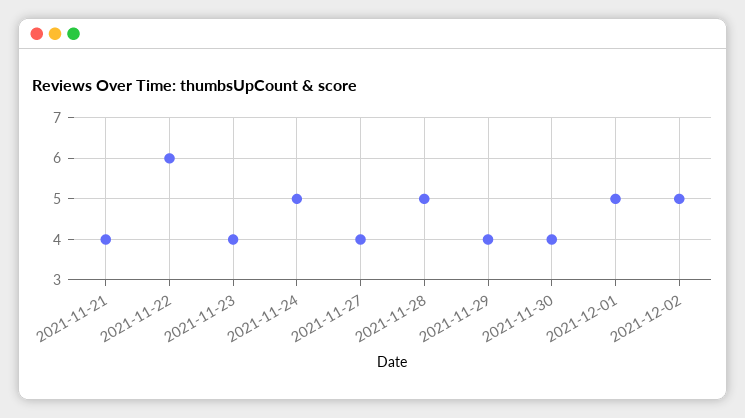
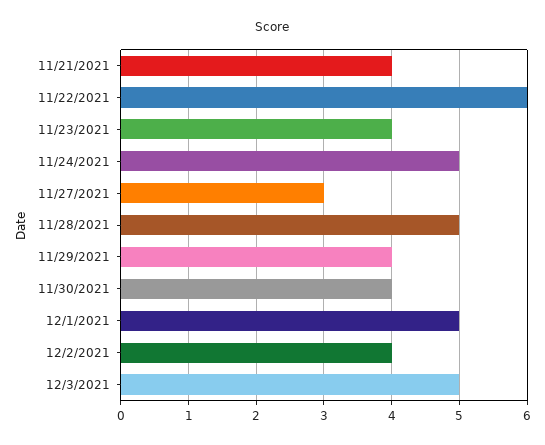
2021-11-27: 4 -> 3
2021-12-02: 5 -> 4
12/3/2021: none -> 5

